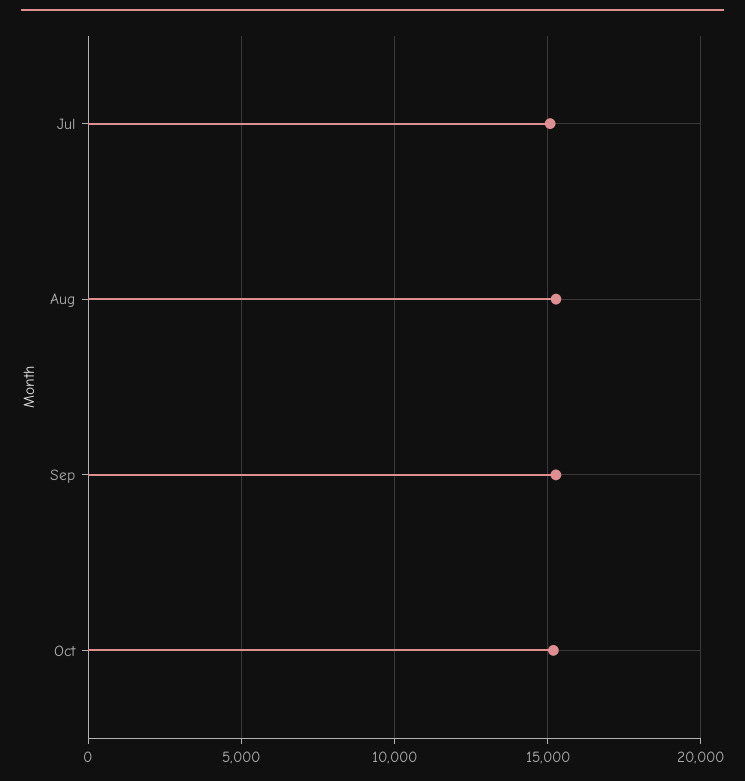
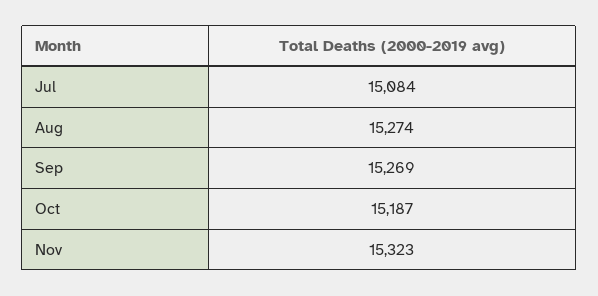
Nov: none -> 15323

